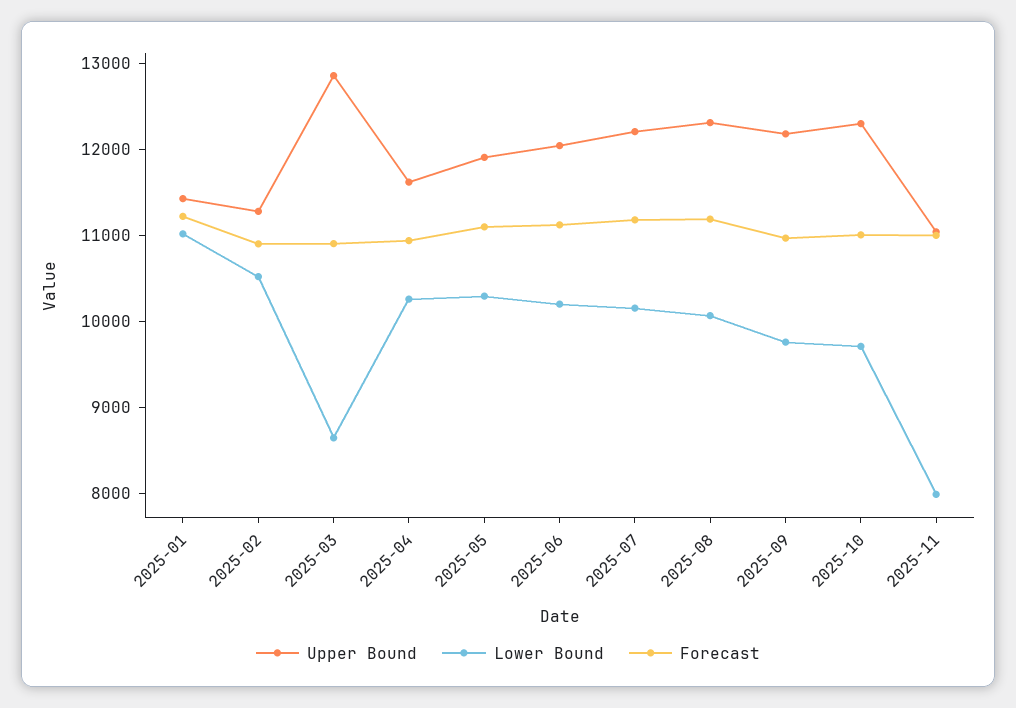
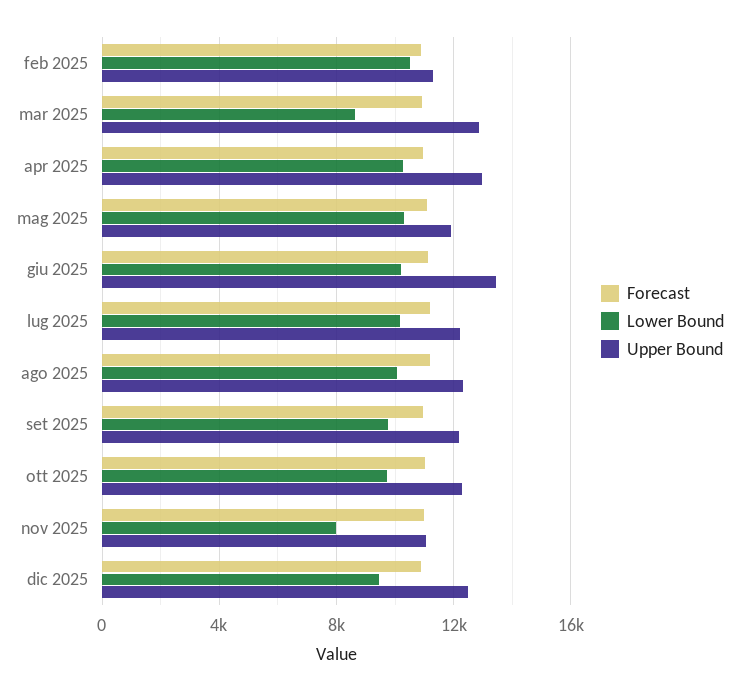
Upper Bound, 2025-01: 11400 -> none
Lower Bound, 2025-01: 11000 -> none
Forecast, 2025-01: 11200 -> none
Upper Bound, 2025-04: 11600 -> 13000
Upper Bound, 2025-06: 12000 -> 13500
Forecast, dic 2025: none -> 11000
Lower Bound, dic 2025: none -> 9500
Upper Bound, dic 2025: none -> 12500

